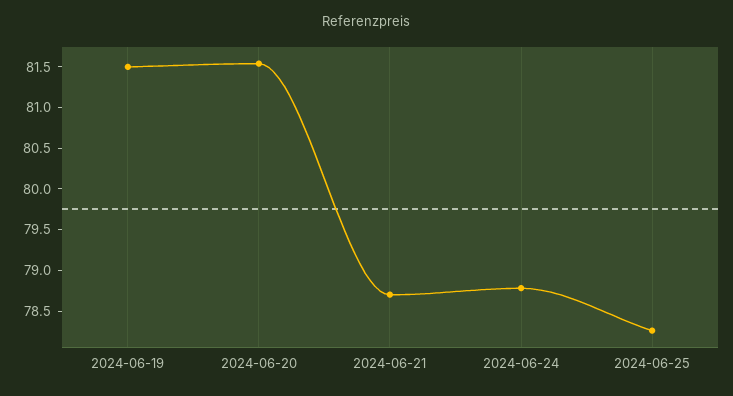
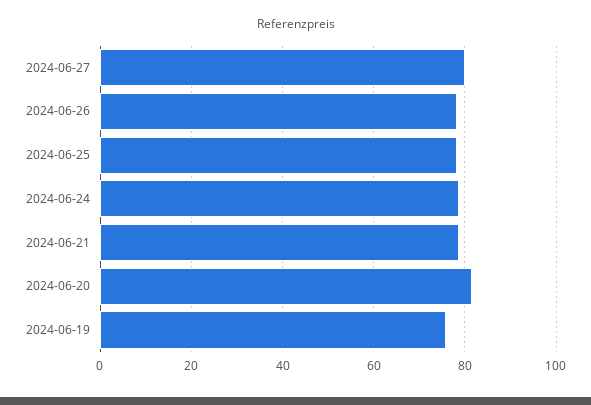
2024-06-19: 81.5 -> 76
2024-06-27: none -> 80
2024-06-26: none -> 78

